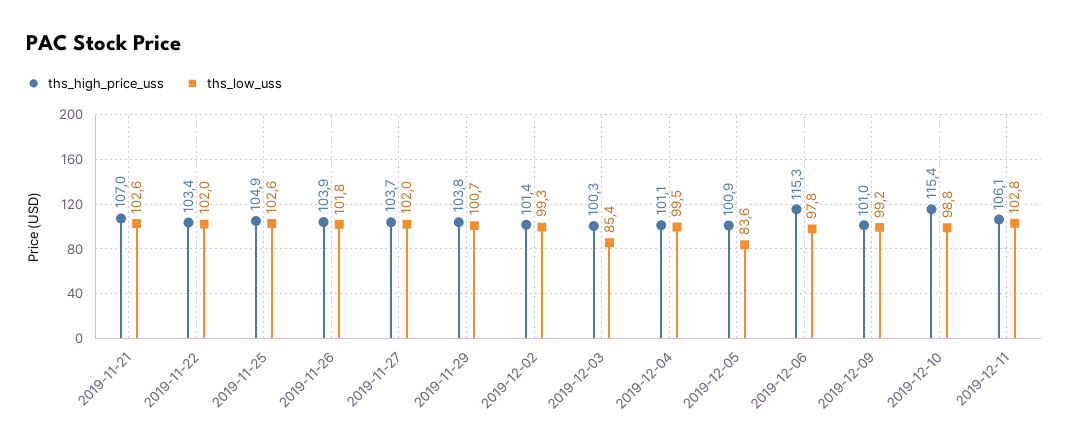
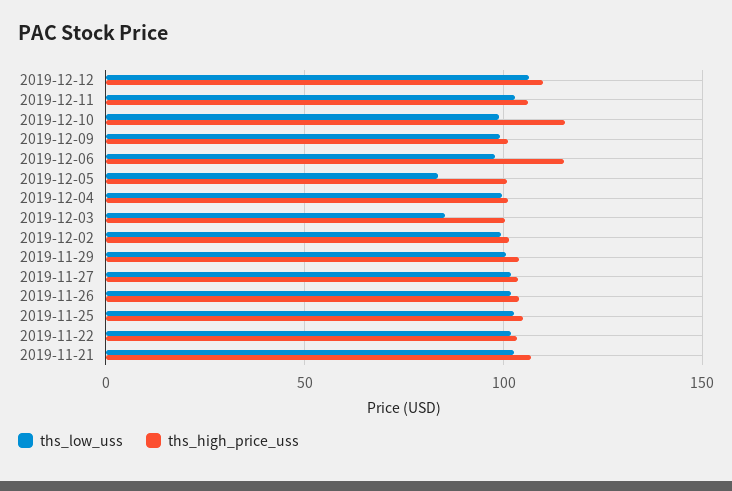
ths_low_uss, 2019-12-12: none -> 105
ths_high_price_uss, 2019-12-12: none -> 110

